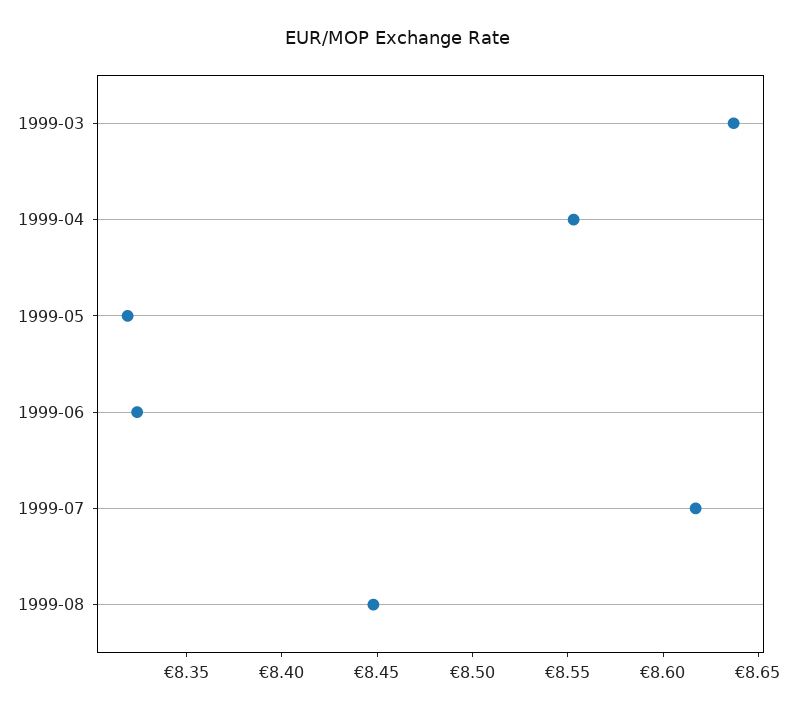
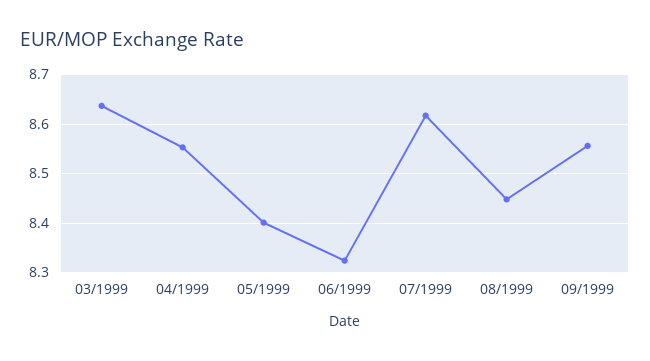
1999-05: 8.32 -> 8.4
09/1999: none -> 8.56

